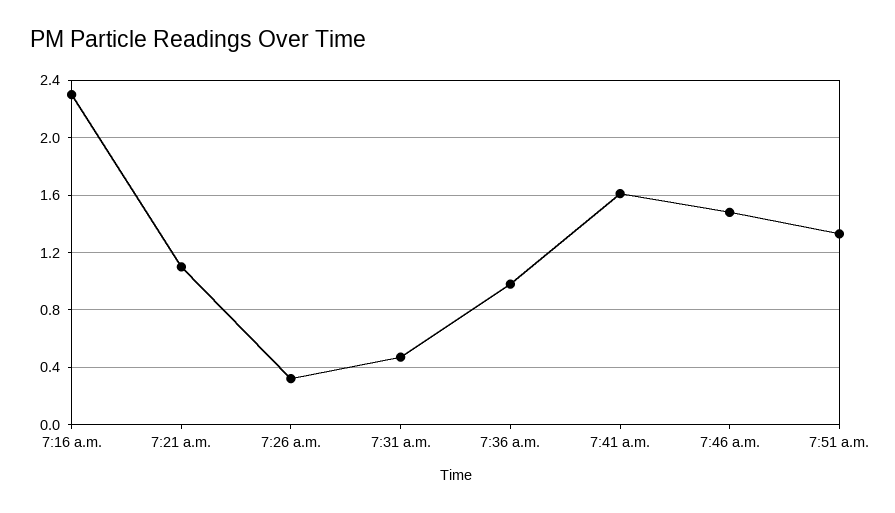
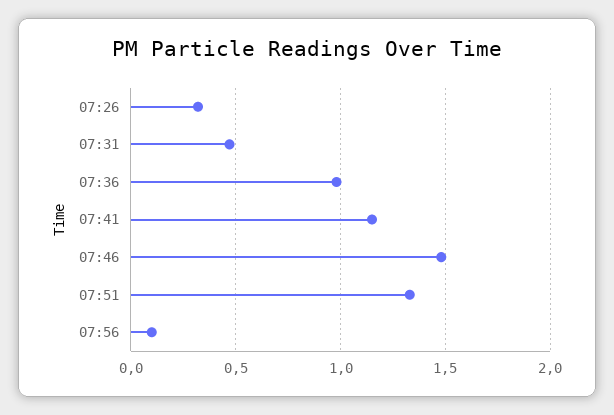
7:16 a.m.: 2.3 -> none
7:21 a.m.: 1.1 -> none
7:41 a.m.: 1.6 -> 1.15
07:56: none -> 0.1

